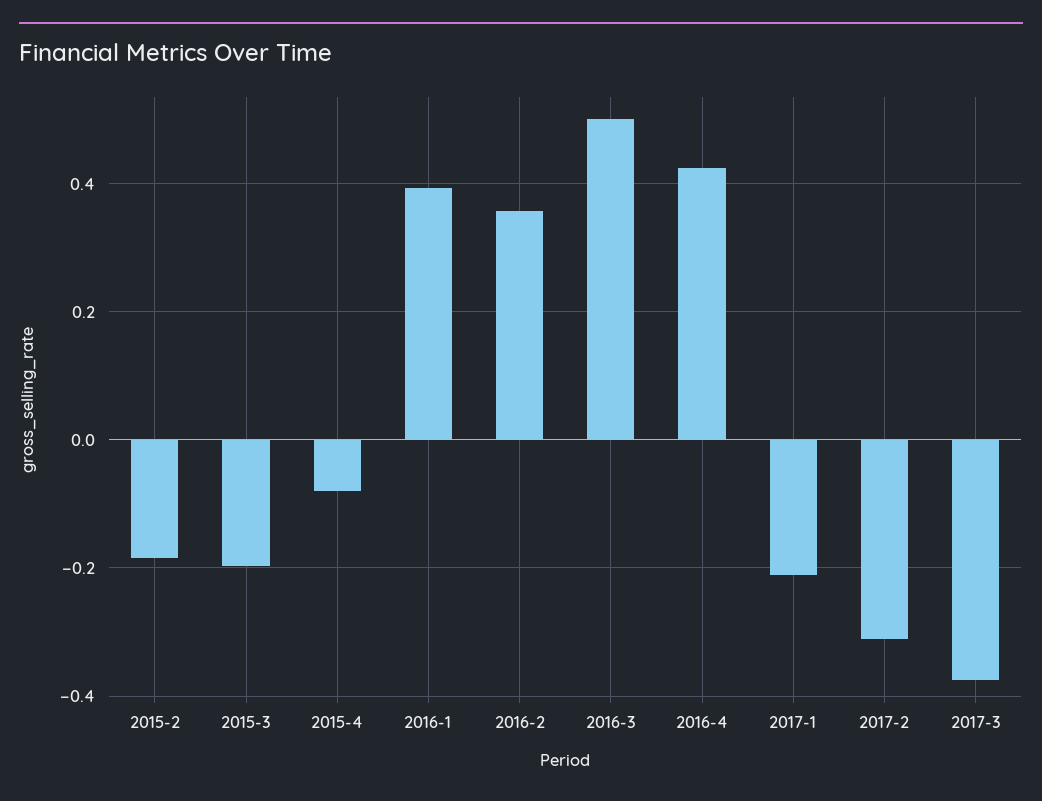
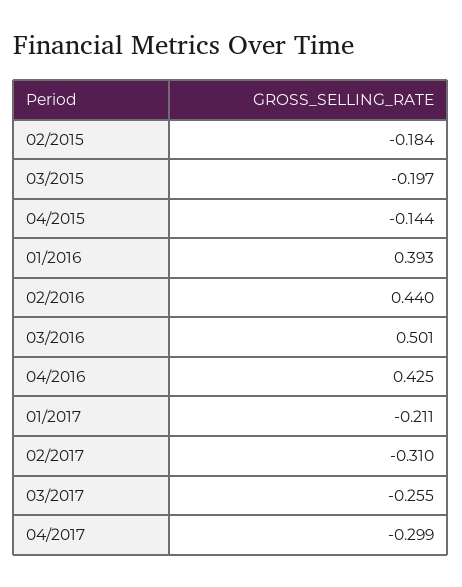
2015-4: -0.08 -> -0.144
2016-2: 0.36 -> 0.44
2017-3: -0.38 -> -0.255
04/2017: none -> -0.299

